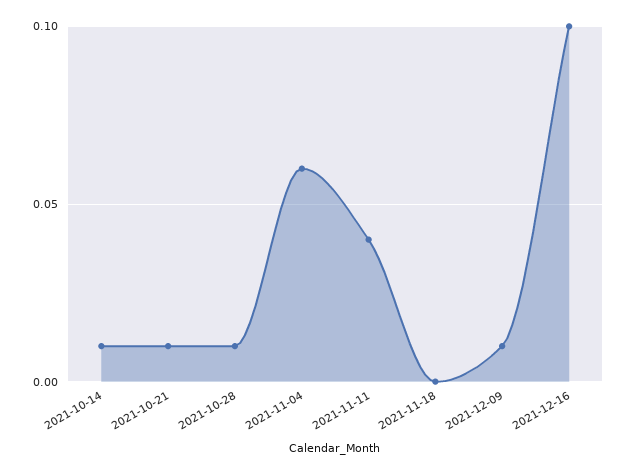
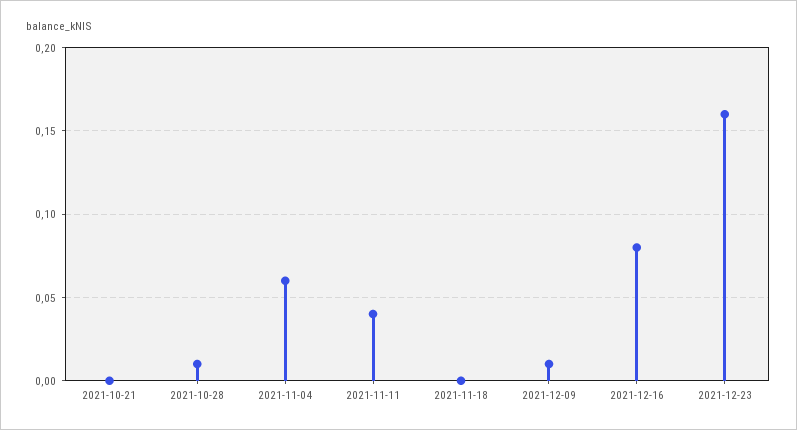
2021-10-14: 0.01 -> none
2021-10-21: 0.01 -> 0
2021-12-16: 0.1 -> 0.08
2021-12-23: none -> 0.16

